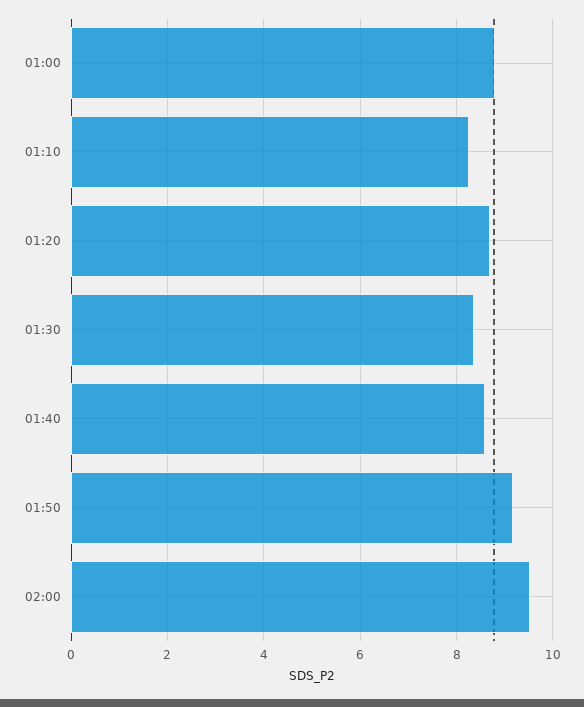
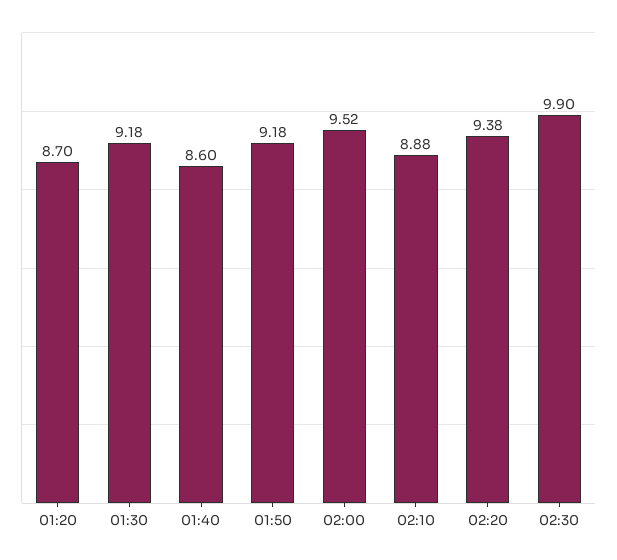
01:00: 8.8 -> none
01:10: 8.2 -> none
01:30: 8.4 -> 9.18
02:10: none -> 8.88
02:20: none -> 9.38
02:30: none -> 9.9

